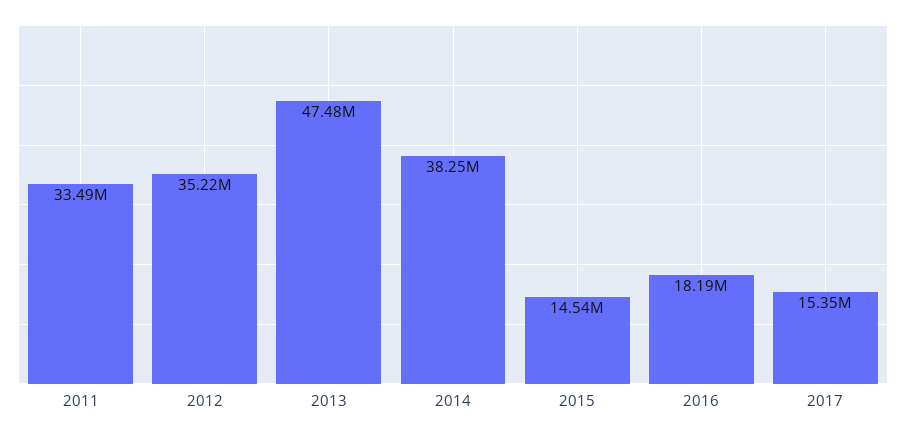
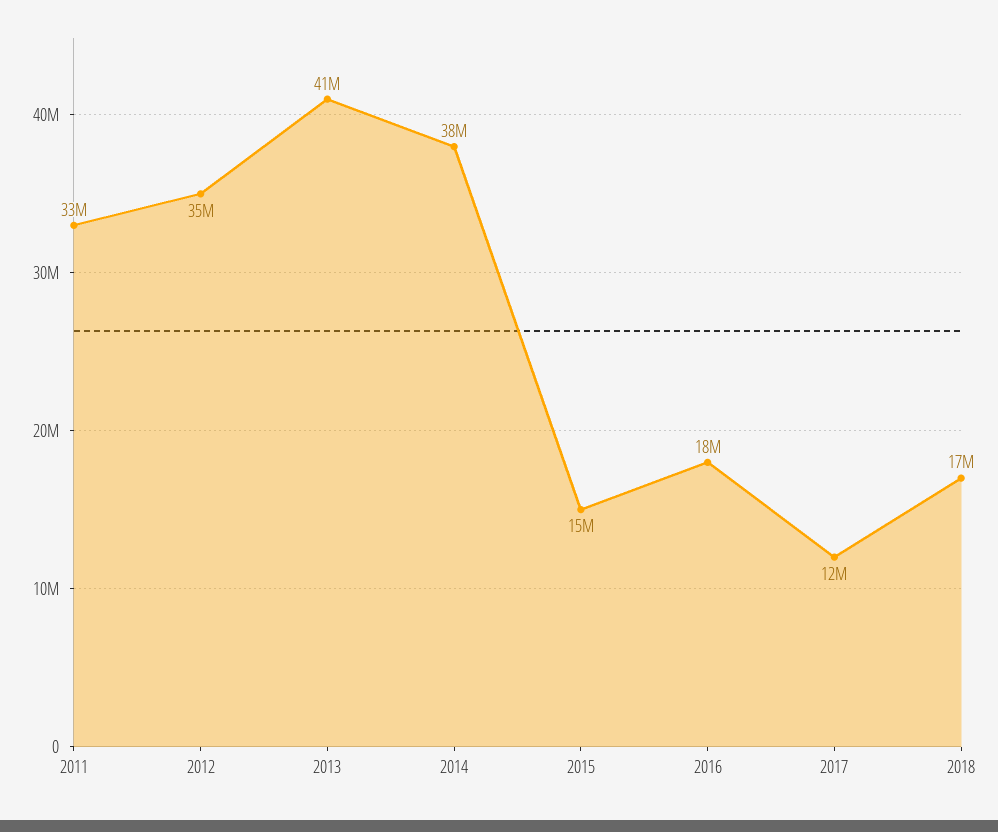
2013: 47480000 -> 41000000
2017: 15350000 -> 12000000
2018: none -> 17000000

